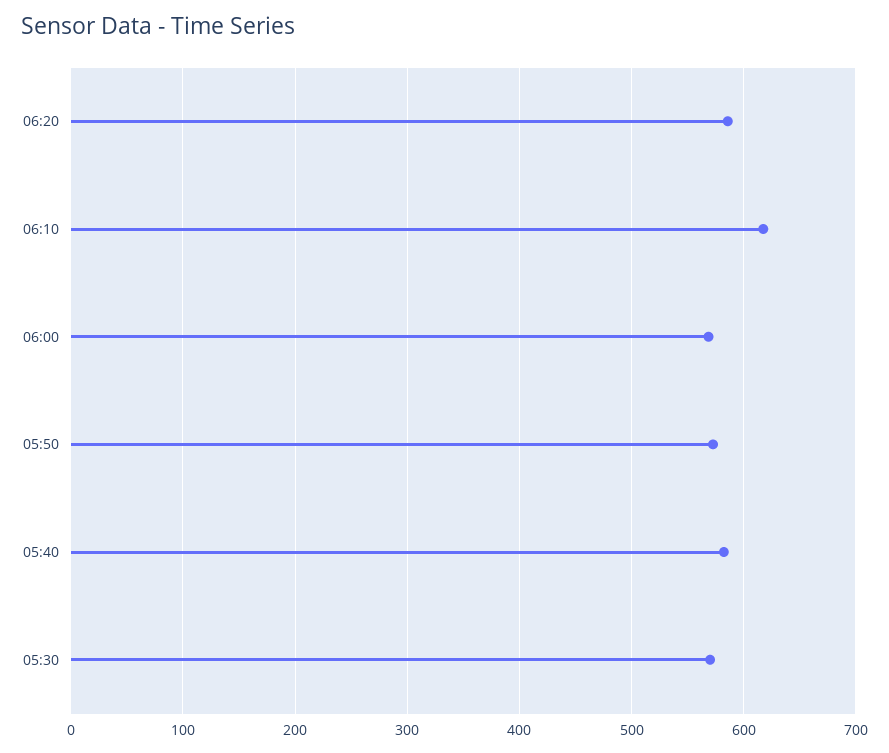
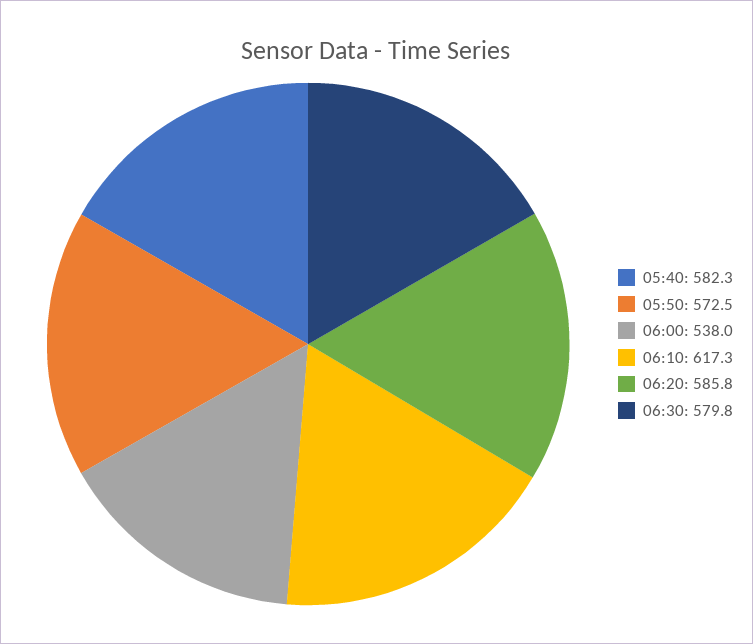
06:00: 570 -> 538
05:30: 570 -> none
06:30: none -> 579.8

